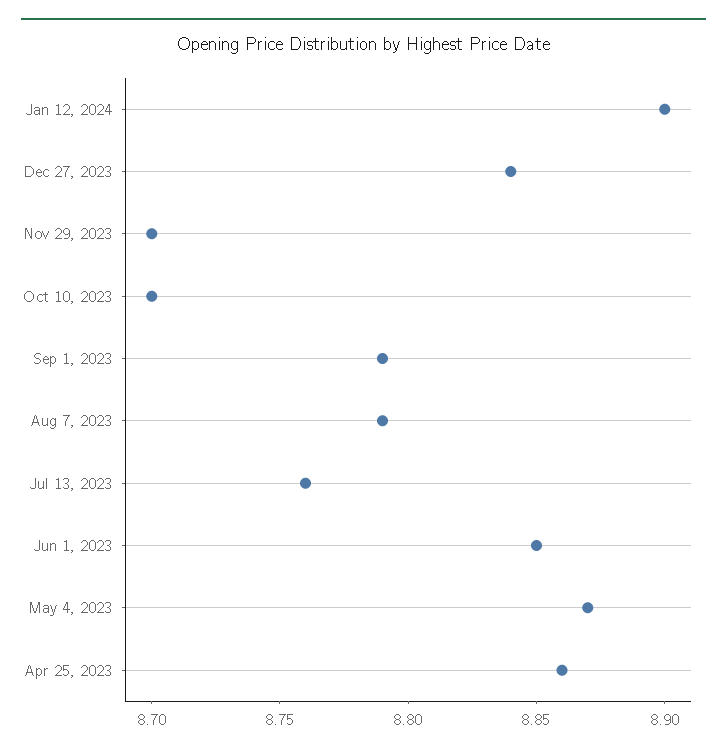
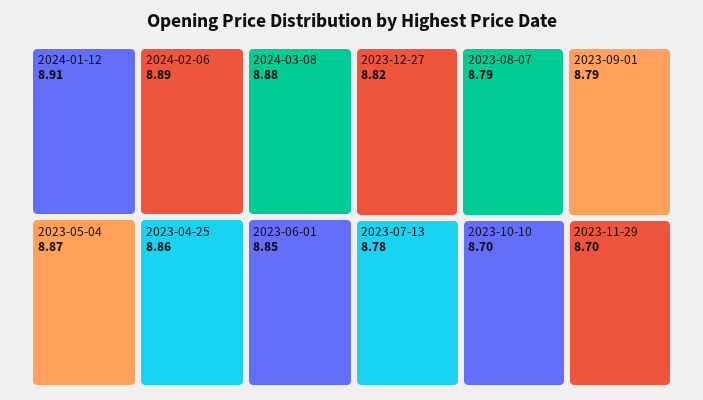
Jan 12, 2024: 8.9 -> 8.91
Dec 27, 2023: 8.84 -> 8.82
Jul 13, 2023: 8.76 -> 8.78
2024-02-06: none -> 8.89
2024-03-08: none -> 8.88

